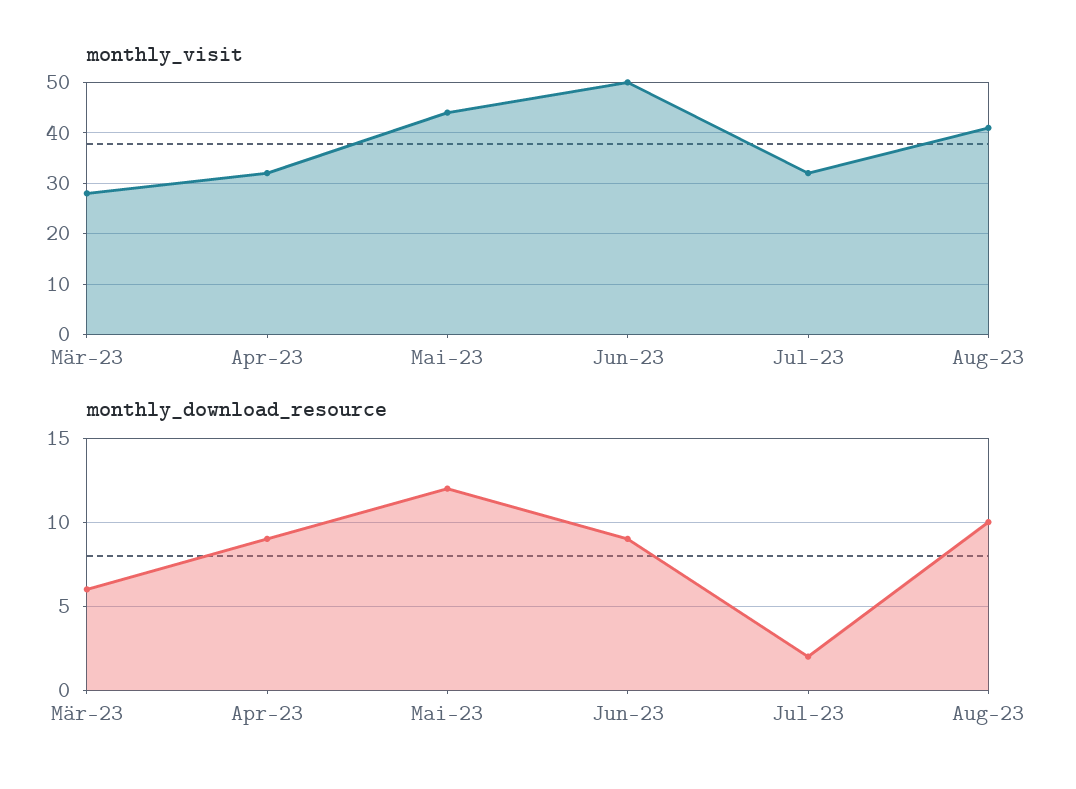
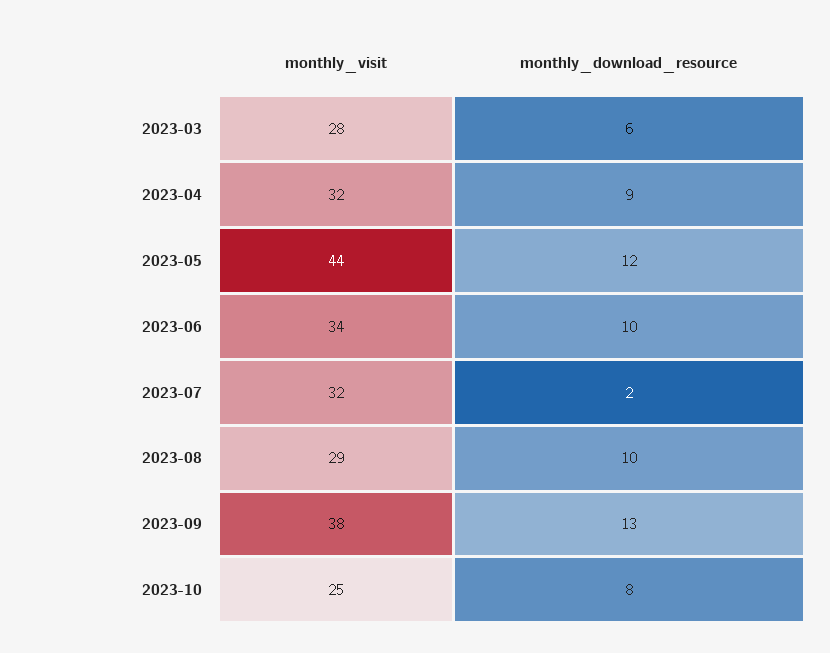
monthly_visit, Jun-23: 50 -> 34
monthly_visit, Aug-23: 40 -> 29
monthly_download_resource, Jun-23: 9 -> 10
monthly_visit, 2023-09: none -> 38
monthly_download_resource, 2023-09: none -> 13
monthly_visit, 2023-10: none -> 25
monthly_download_resource, 2023-10: none -> 8

